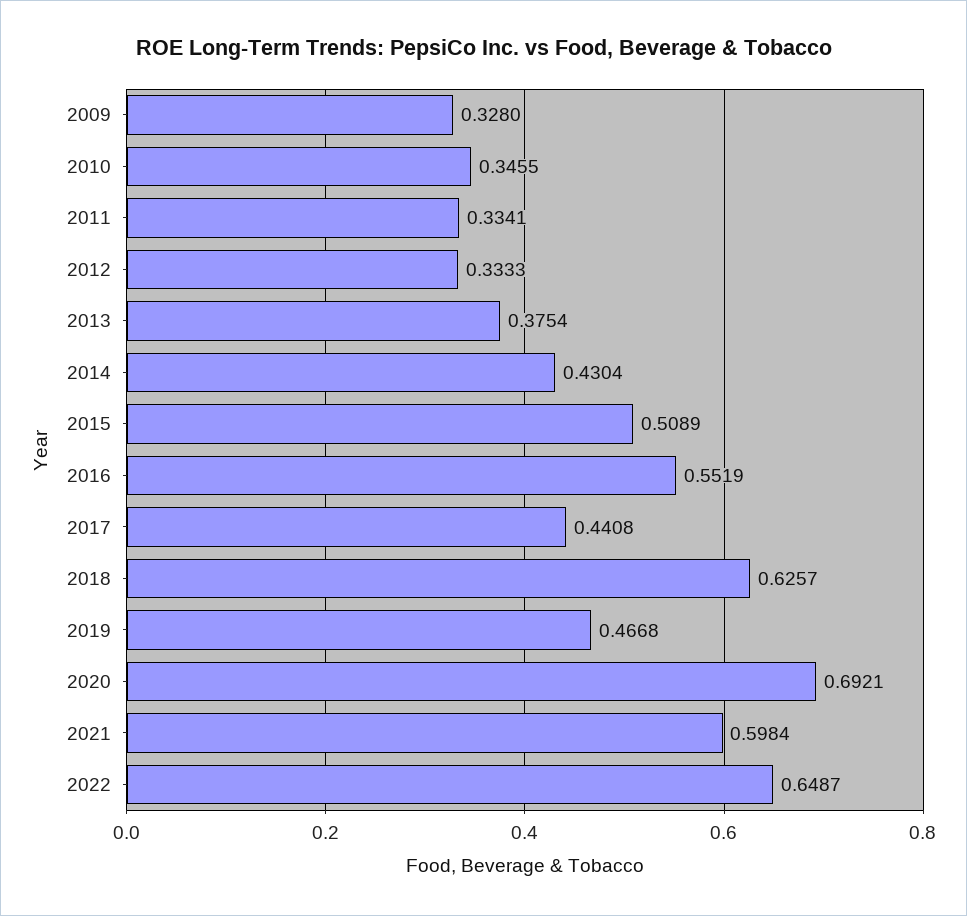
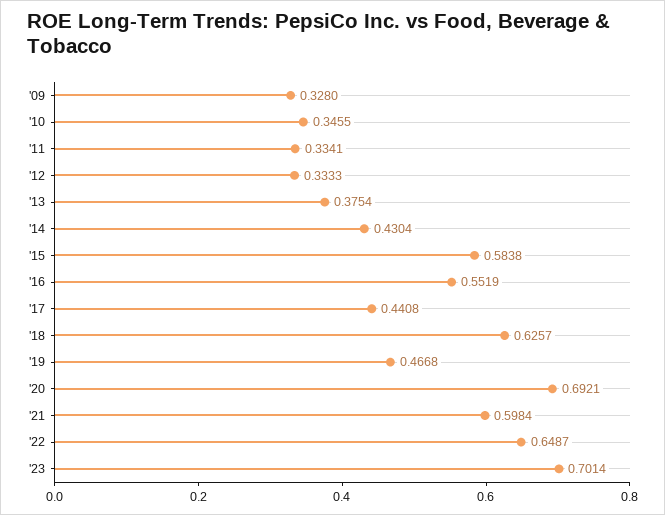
2015: 0.5089 -> 0.5838
'23: none -> 0.7014

